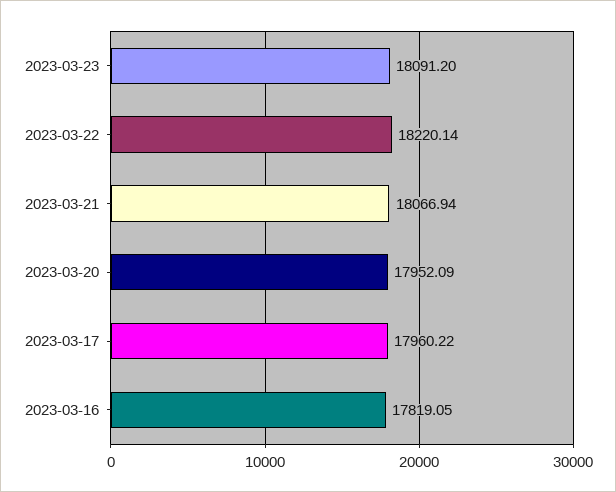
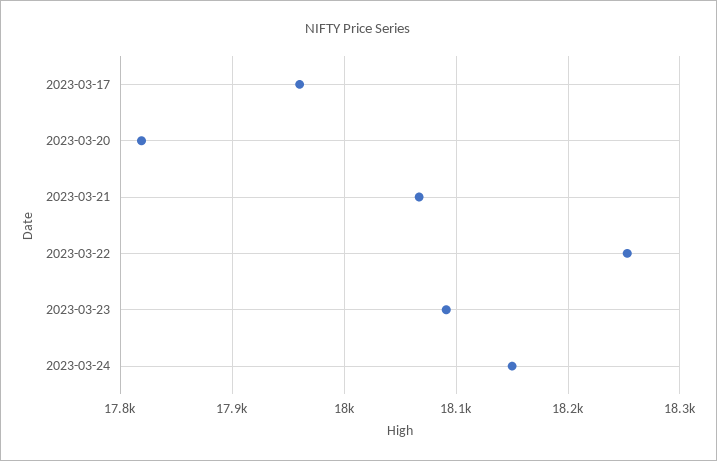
2023-03-22: 18220.14 -> 18250
2023-03-20: 17952.09 -> 17820
2023-03-16: 17819.05 -> none
2023-03-24: none -> 18150

